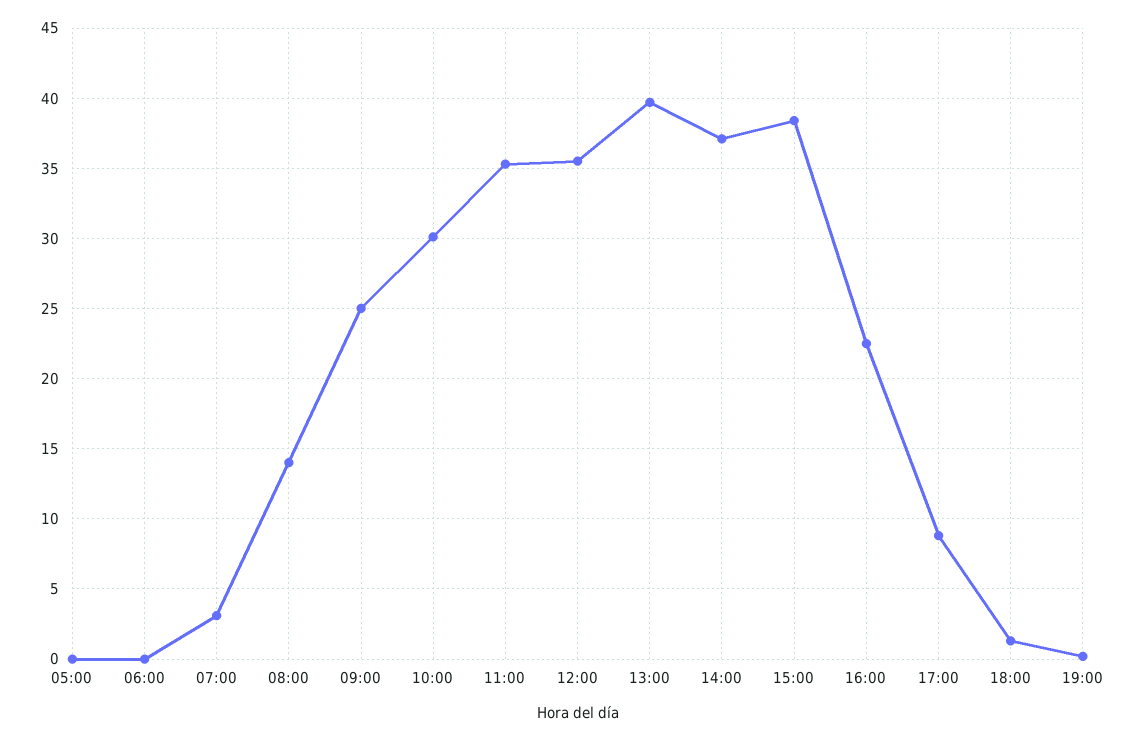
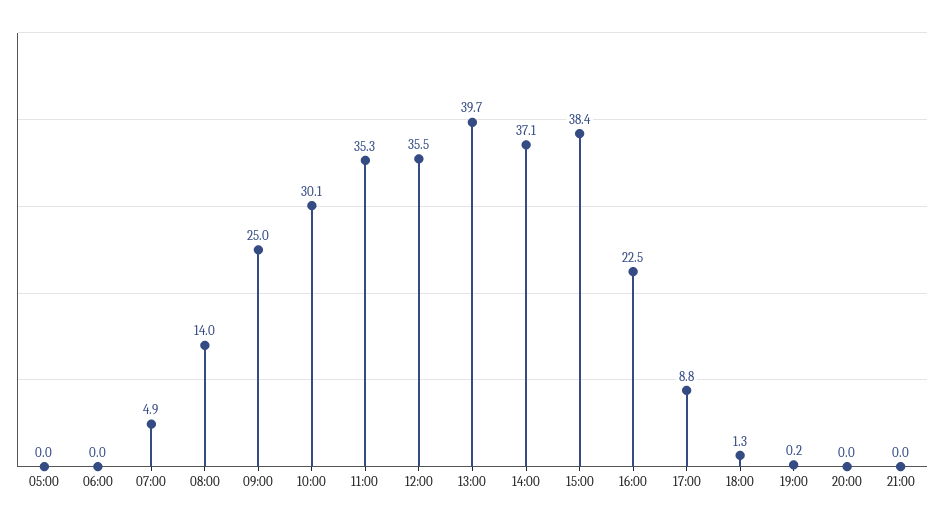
07:00: 3 -> 4.9
20:00: none -> 0
21:00: none -> 0

